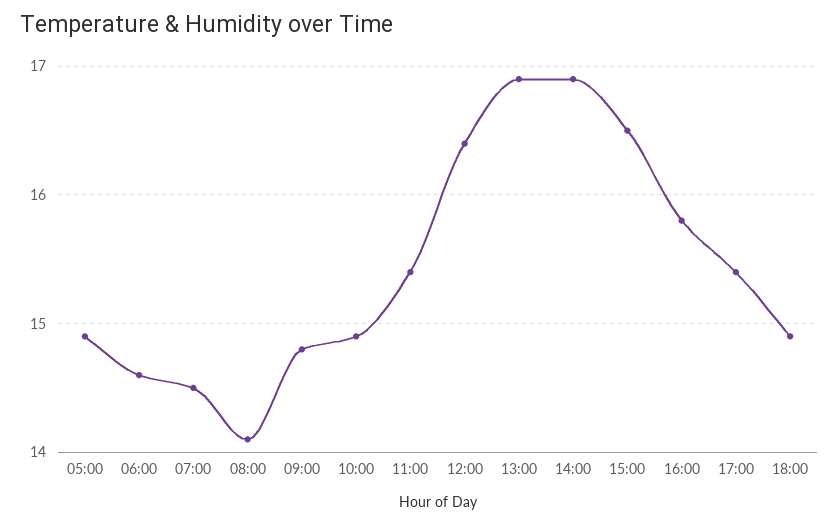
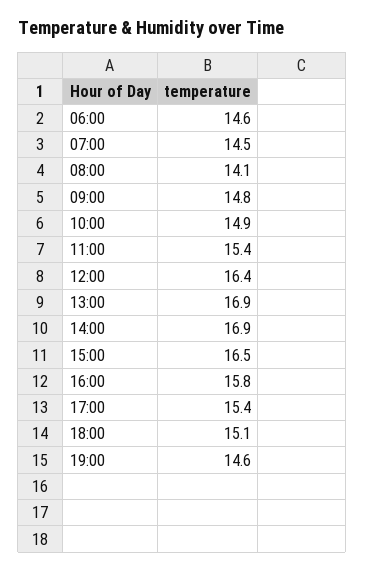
05:00: 14.9 -> none
18:00: 14.9 -> 15.1
19:00: none -> 14.6

